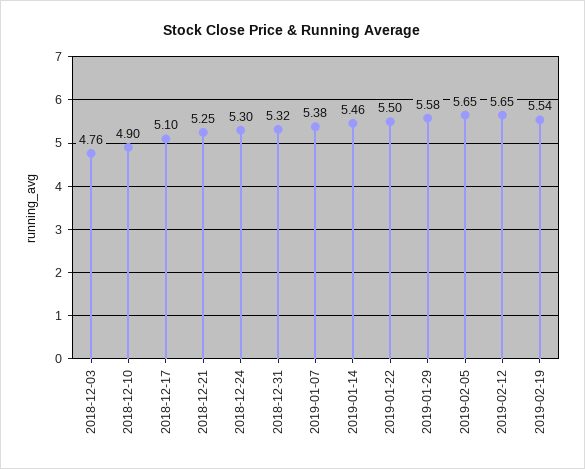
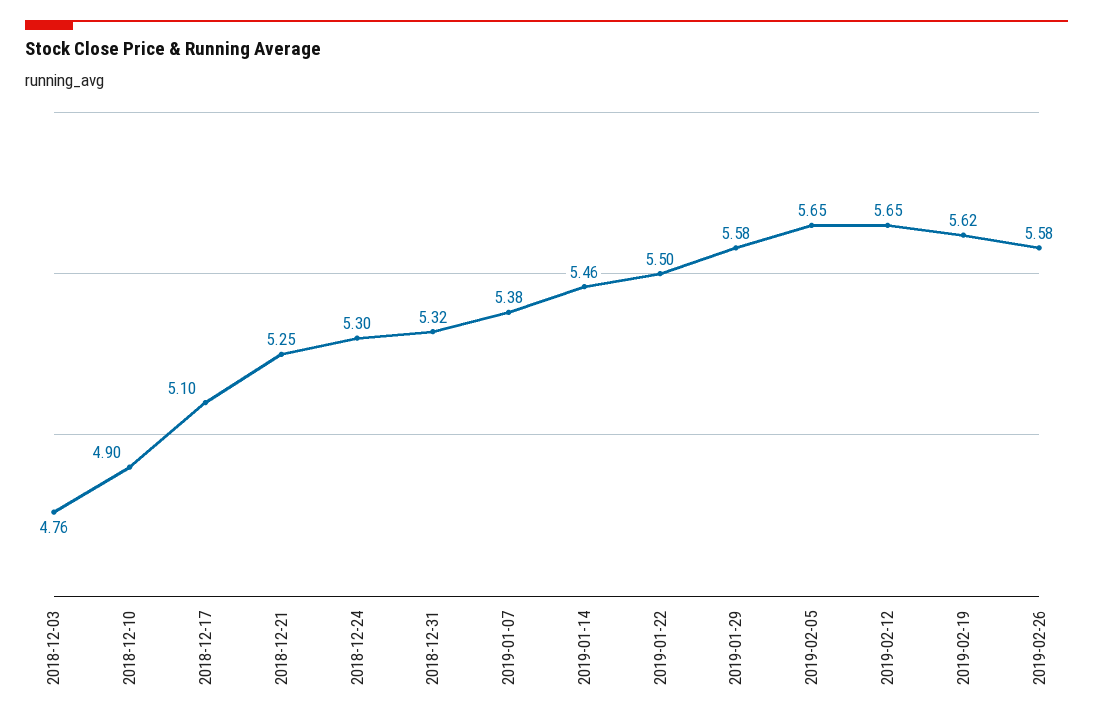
2019-02-19: 5.54 -> 5.62
2019-02-26: none -> 5.58

